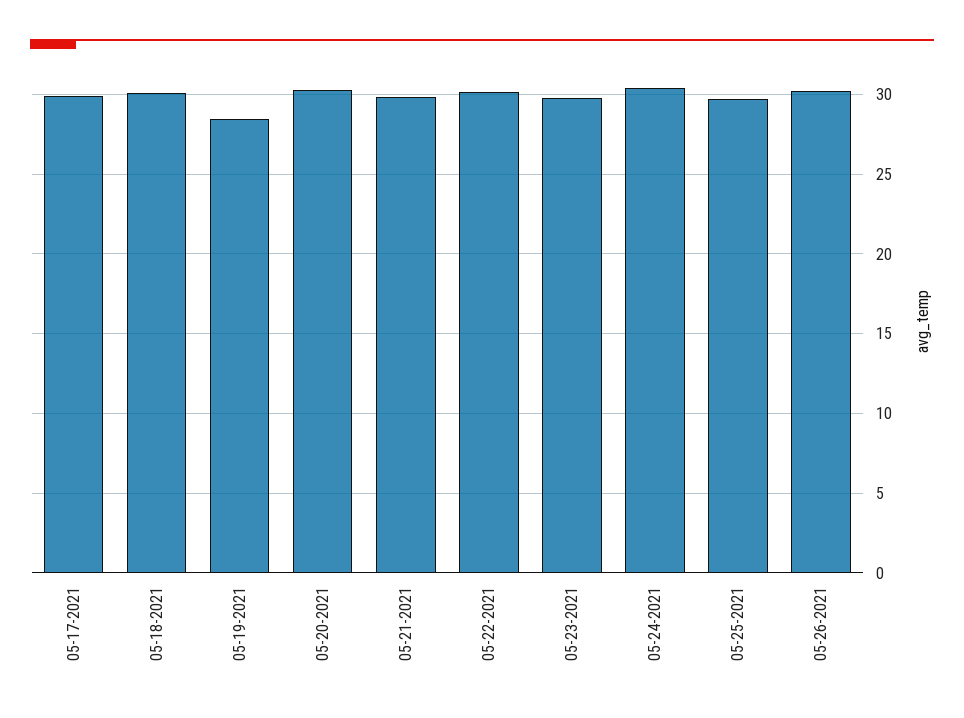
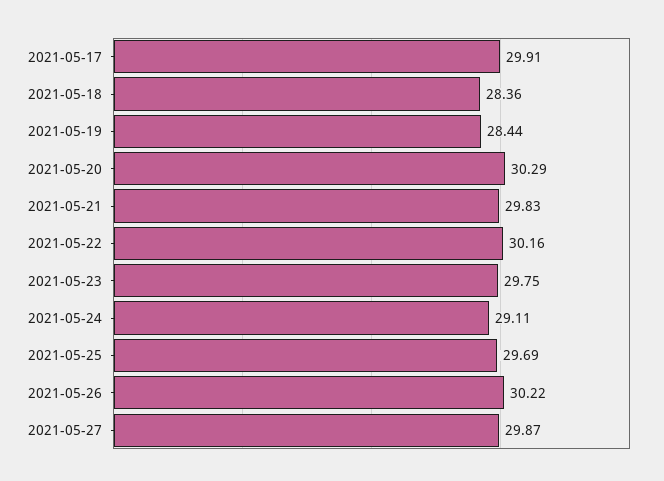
05-18-2021: 30 -> 28.36
05-24-2021: 30.5 -> 29.11
2021-05-27: none -> 29.87

